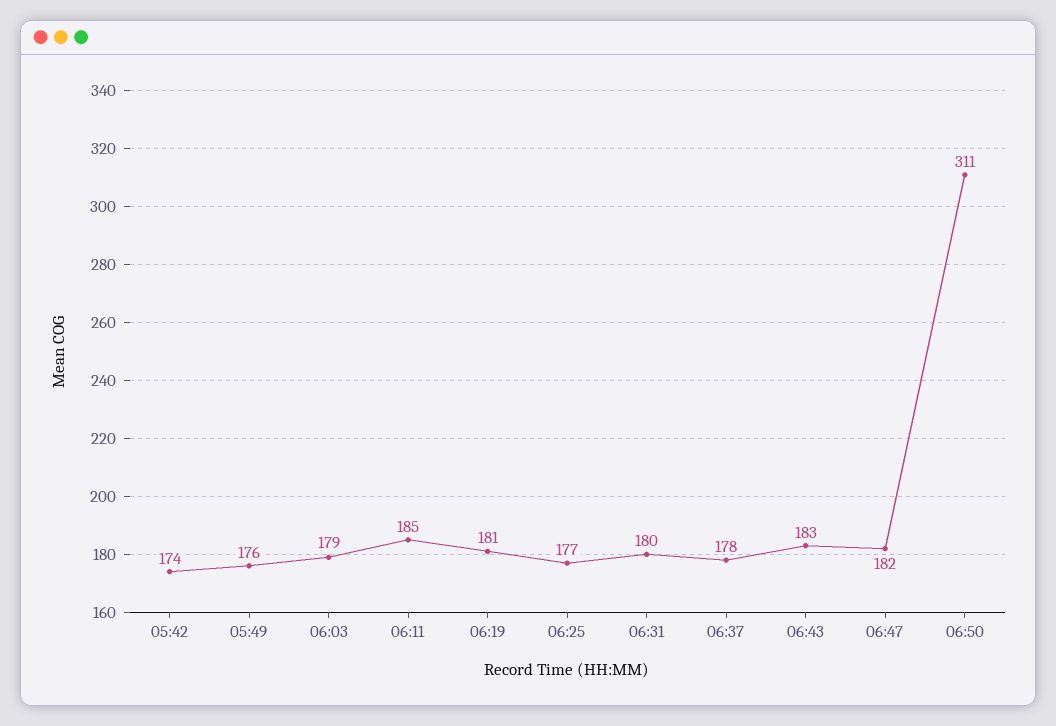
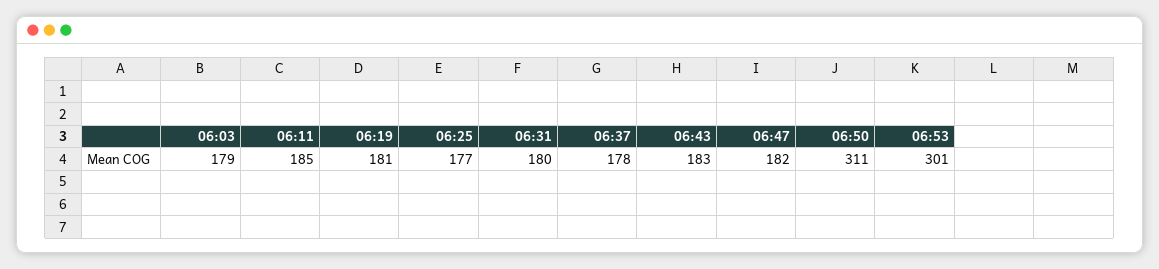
05:42: 174 -> none
05:49: 176 -> none
06:53: none -> 301

